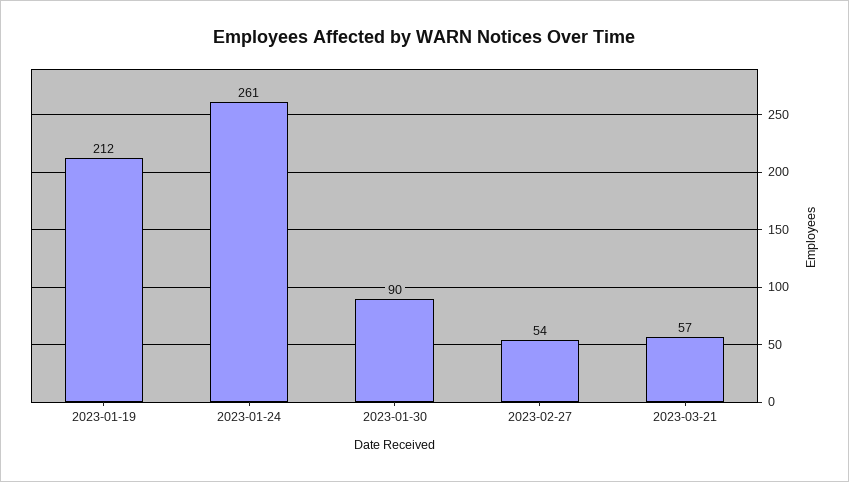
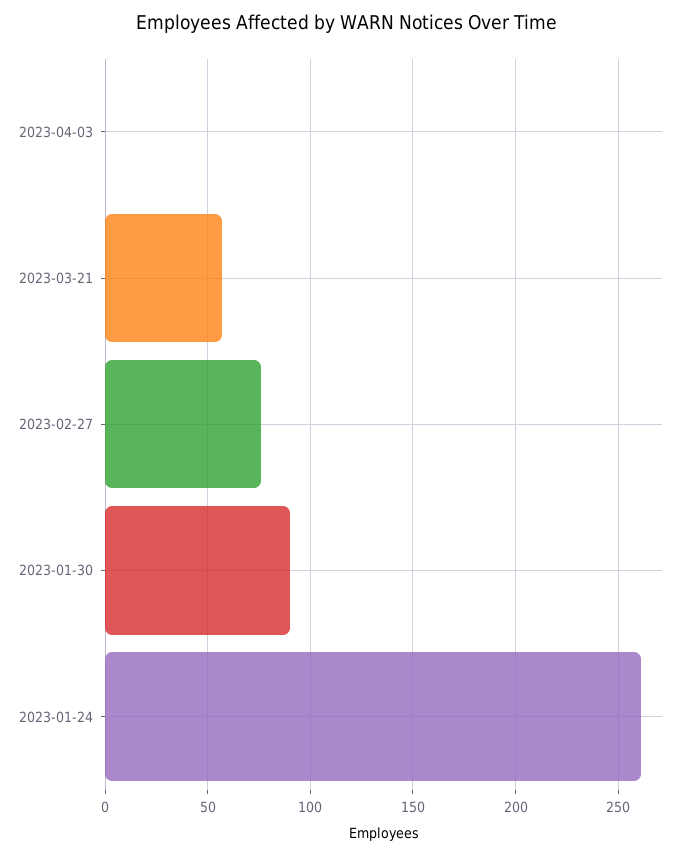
2023-01-19: 212 -> none
2023-02-27: 54 -> 75
2023-04-03: none -> 0

